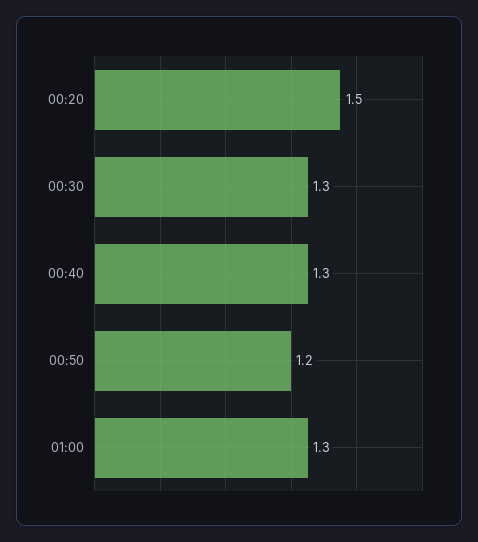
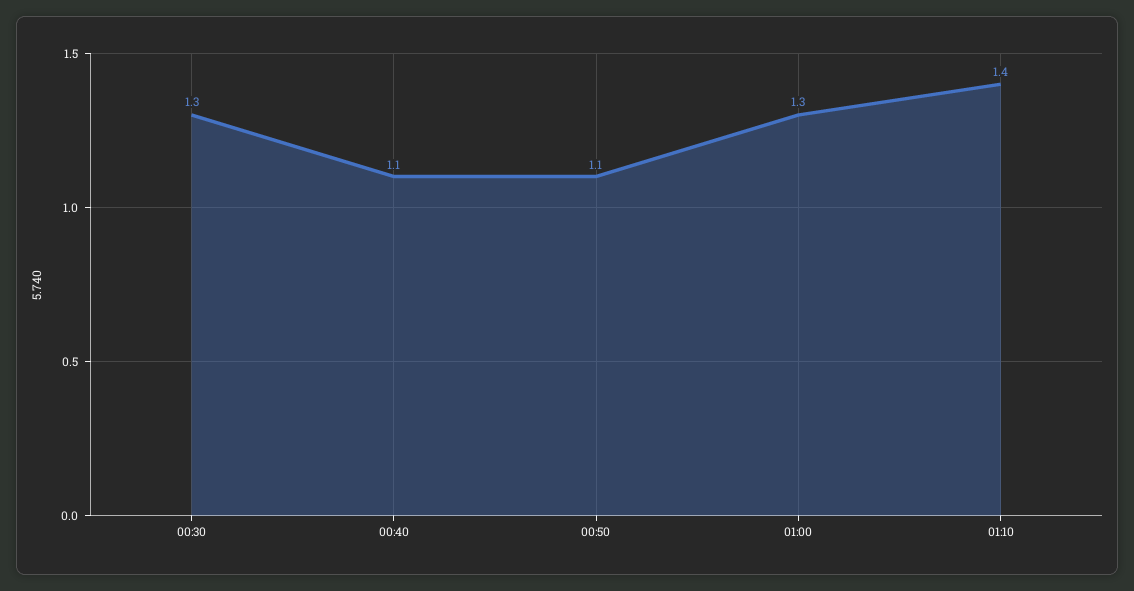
00:20: 1.5 -> none
00:40: 1.3 -> 1.1
00:50: 1.2 -> 1.1
01:10: none -> 1.4

